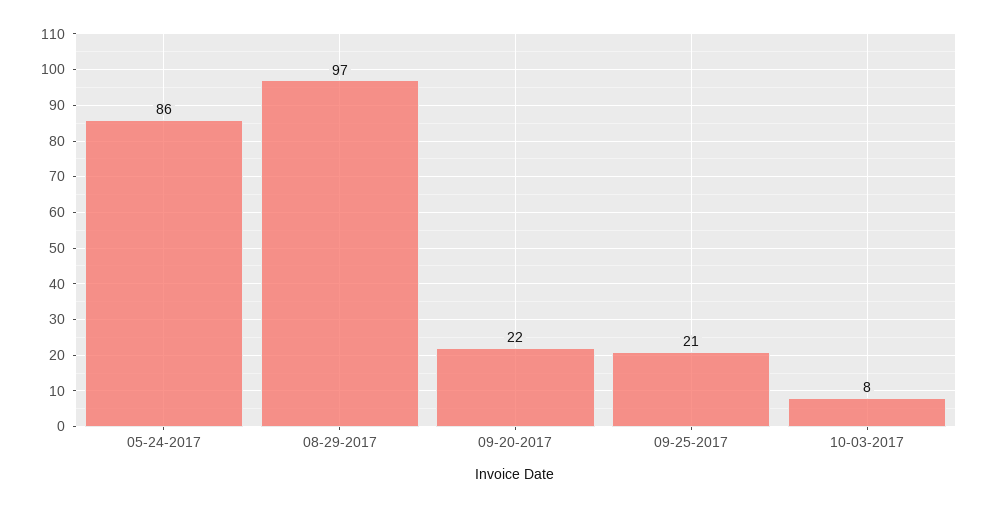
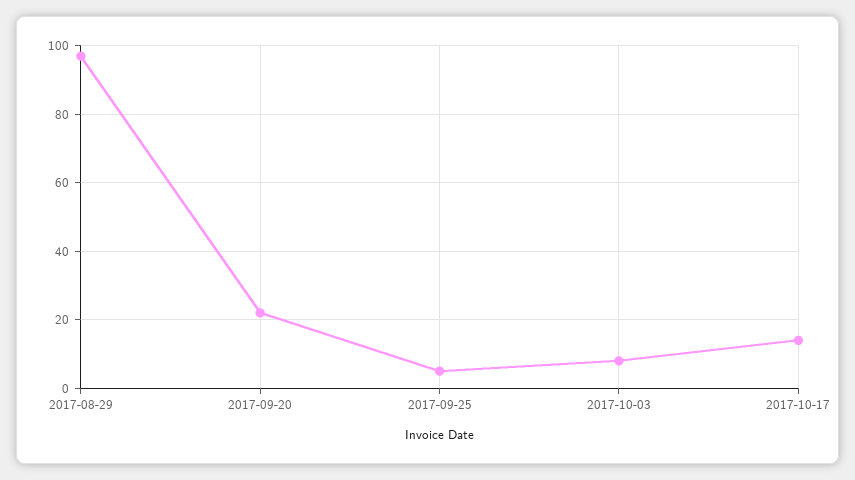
05-24-2017: 86 -> none
09-25-2017: 21 -> 5
2017-10-17: none -> 15

